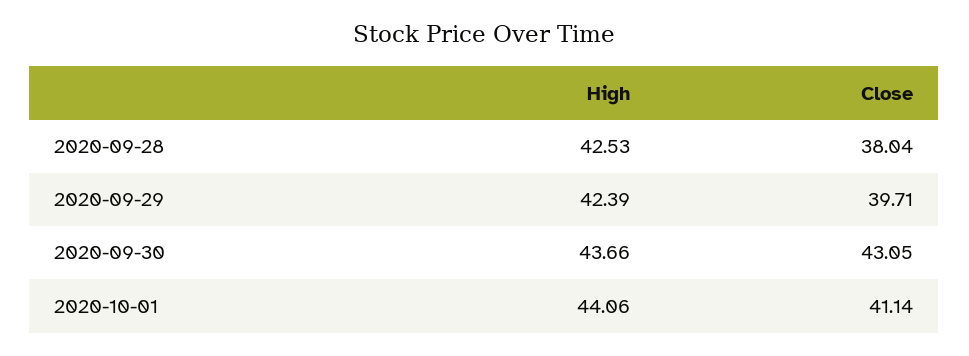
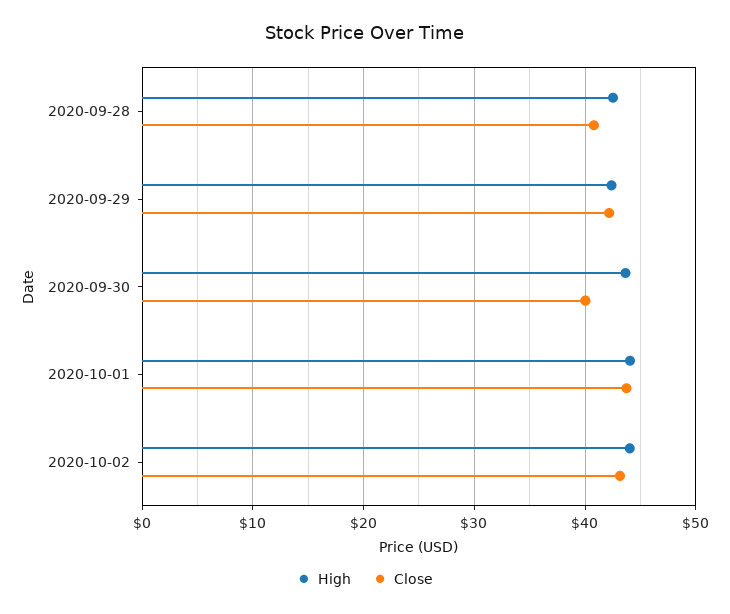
Close, 2020-09-28: 38.04 -> 41
Close, 2020-09-29: 39.71 -> 42
Close, 2020-09-30: 43.05 -> 40
Close, 2020-10-01: 41.14 -> 44
High, 2020-10-02: none -> 44
Close, 2020-10-02: none -> 43

